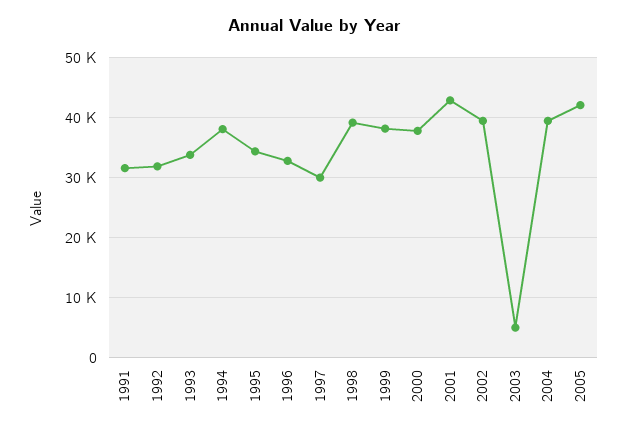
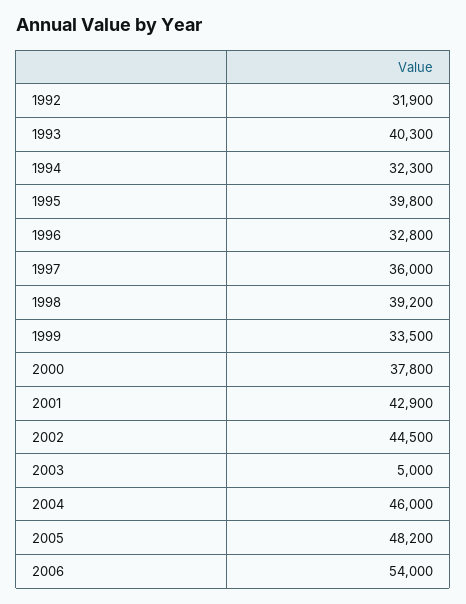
1991: 32000 -> none
1993: 34000 -> 40300
1994: 38000 -> 32300
1995: 34000 -> 39800
1997: 30000 -> 36000
1999: 38000 -> 33500
2002: 40000 -> 44500
2004: 40000 -> 46000
2005: 42000 -> 48200
2006: none -> 54000

